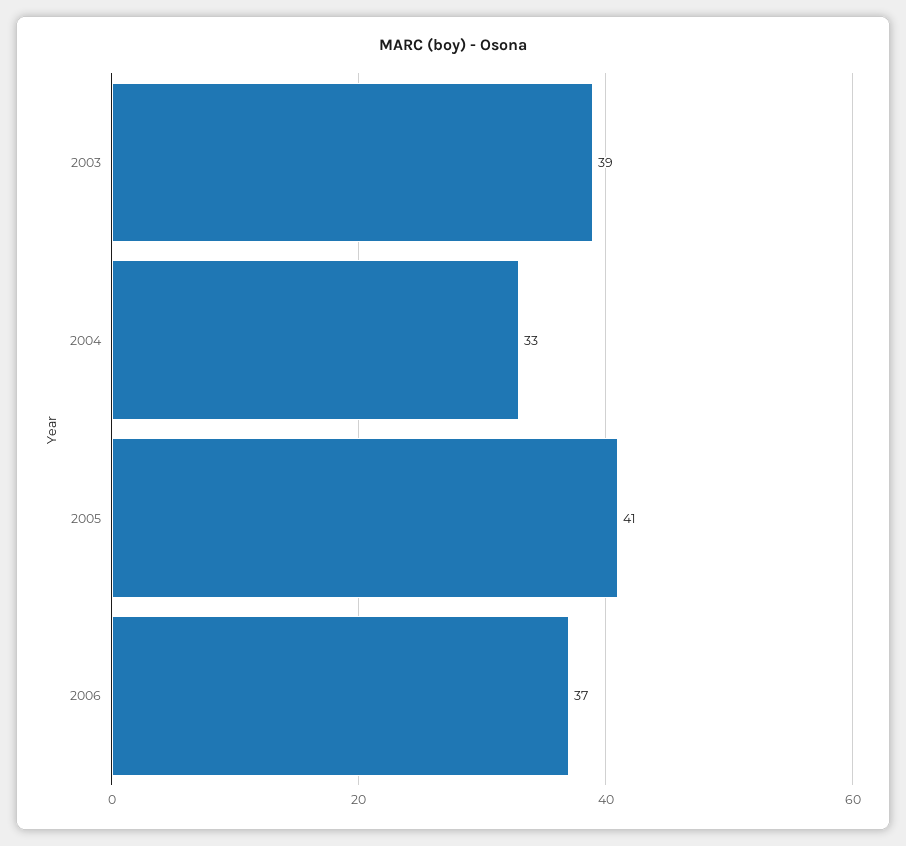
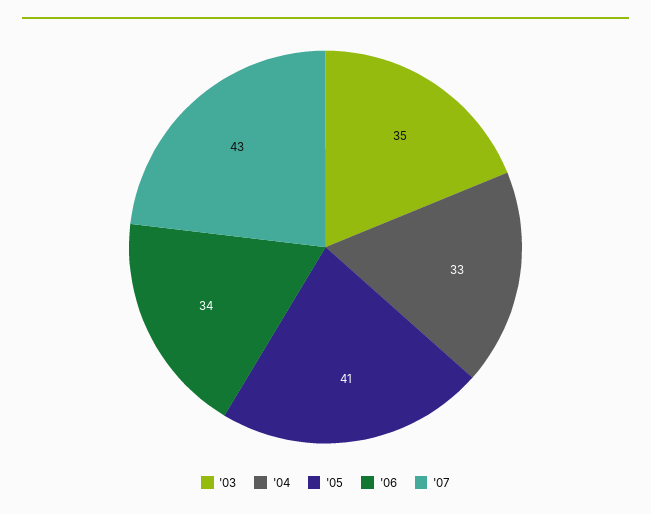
2003: 39 -> 35
2006: 37 -> 34
'07: none -> 43

